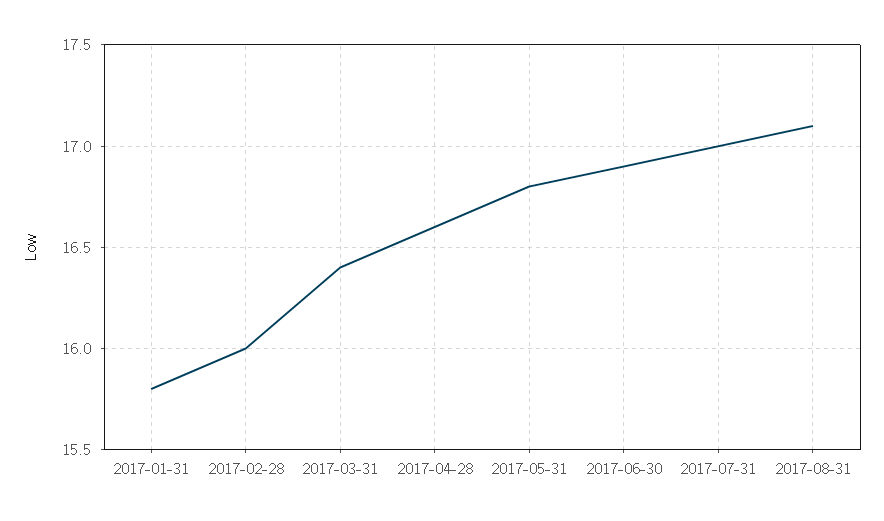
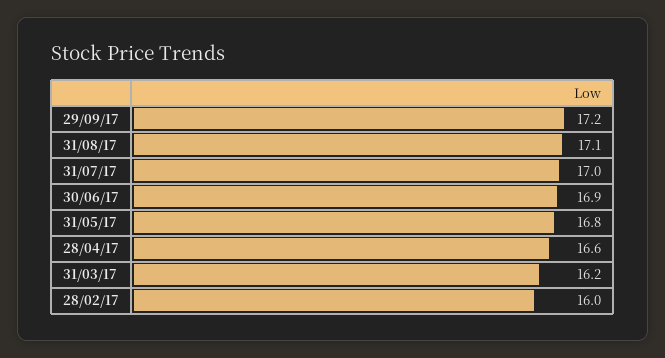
2017-01-31: 15.8 -> none
2017-03-31: 16.4 -> 16.2
29/09/17: none -> 17.2

